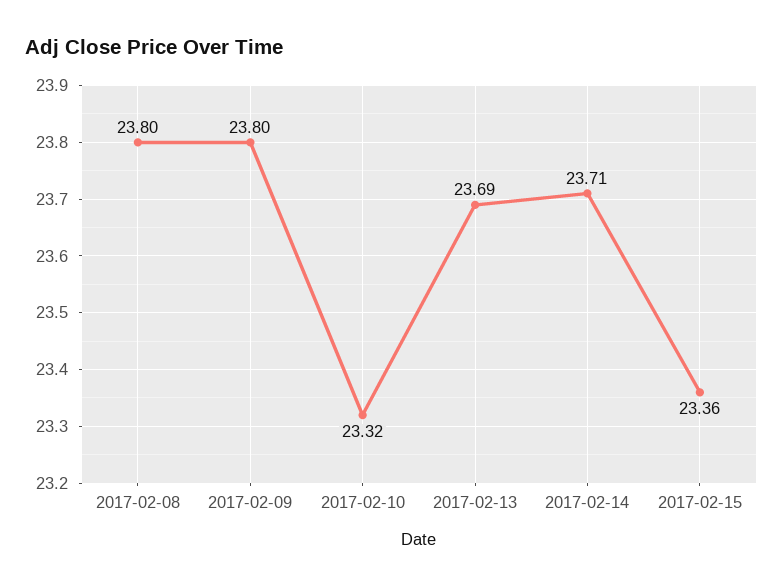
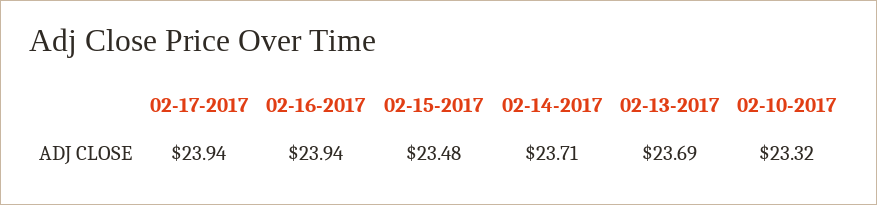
2017-02-08: 23.8 -> none
2017-02-09: 23.8 -> none
2017-02-15: 23.36 -> 23.48
02-17-2017: none -> 23.94
02-16-2017: none -> 23.94

